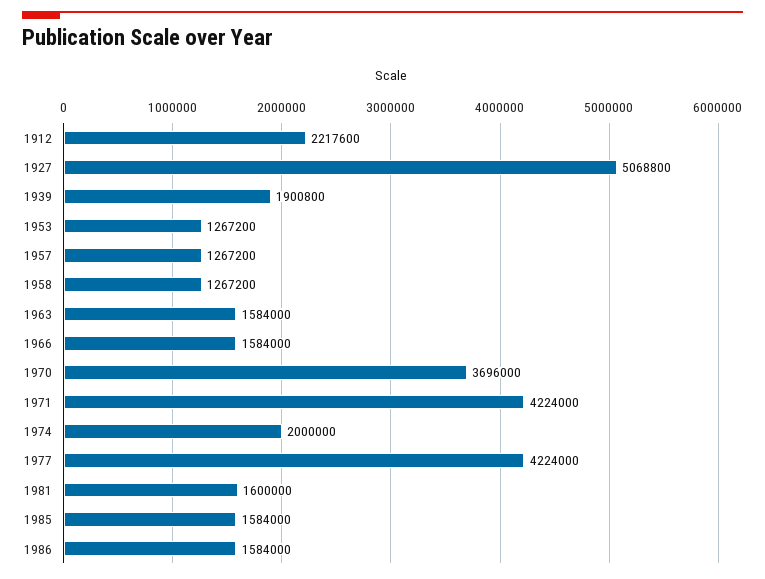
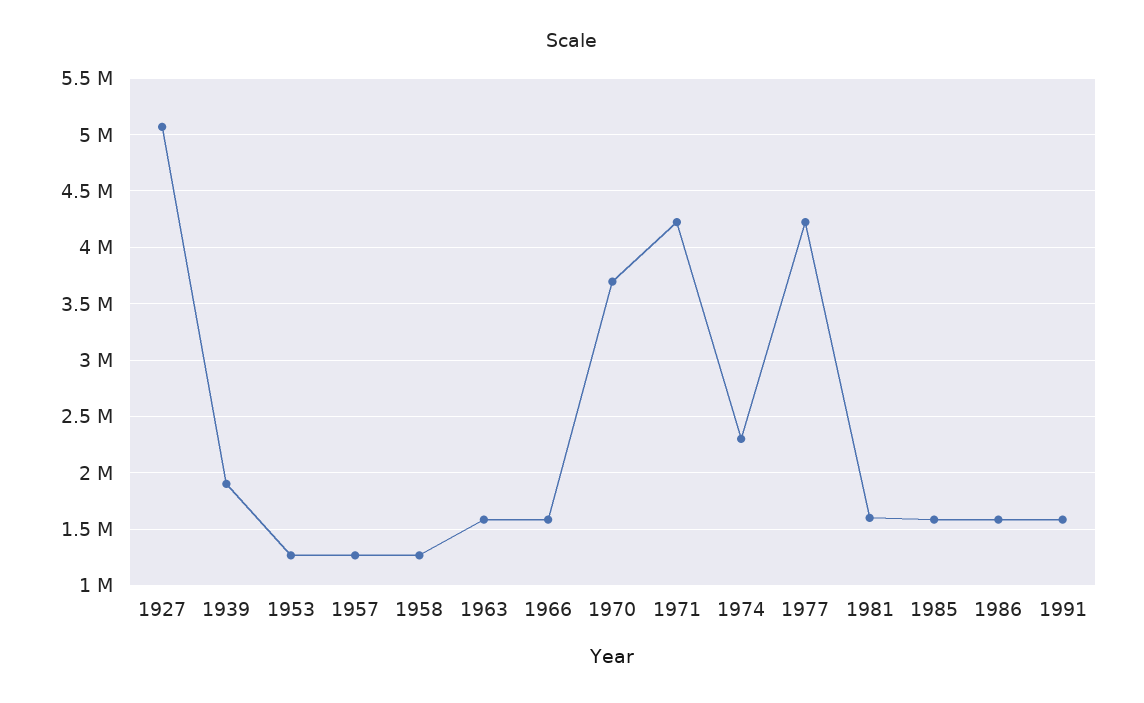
1912: 2217600 -> none
1974: 2000000 -> 2300000
1991: none -> 1600000

